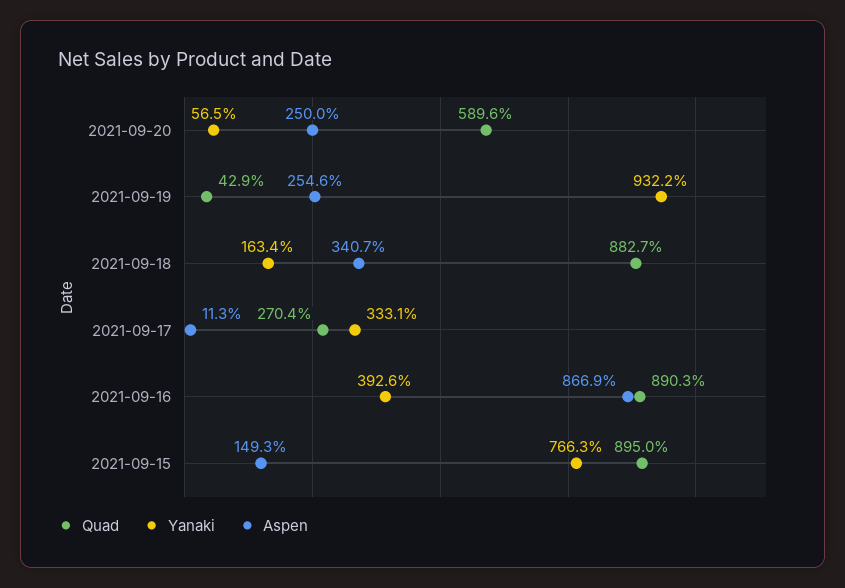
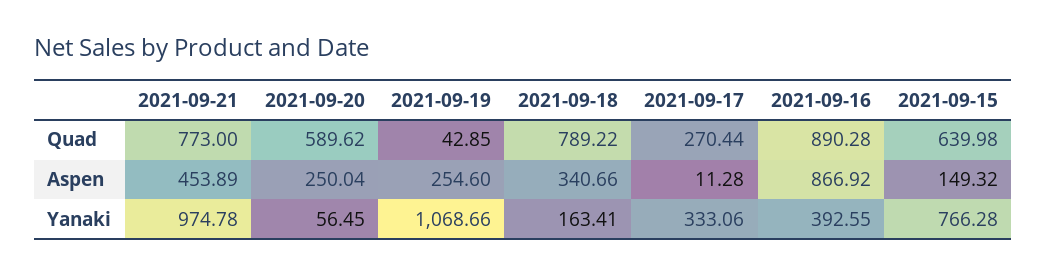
Yanaki, 2021-09-19: 932.2 -> 1068.66
Quad, 2021-09-18: 882.7 -> 789.22
Quad, 2021-09-15: 895 -> 639.98
Quad, 2021-09-21: none -> 773
Aspen, 2021-09-21: none -> 453.89
Yanaki, 2021-09-21: none -> 974.78

